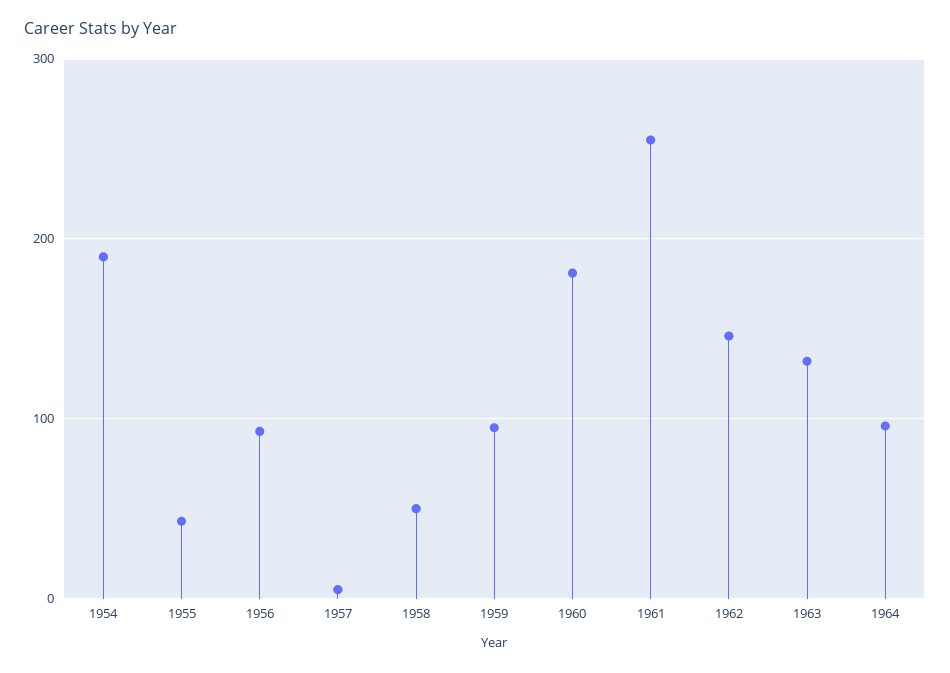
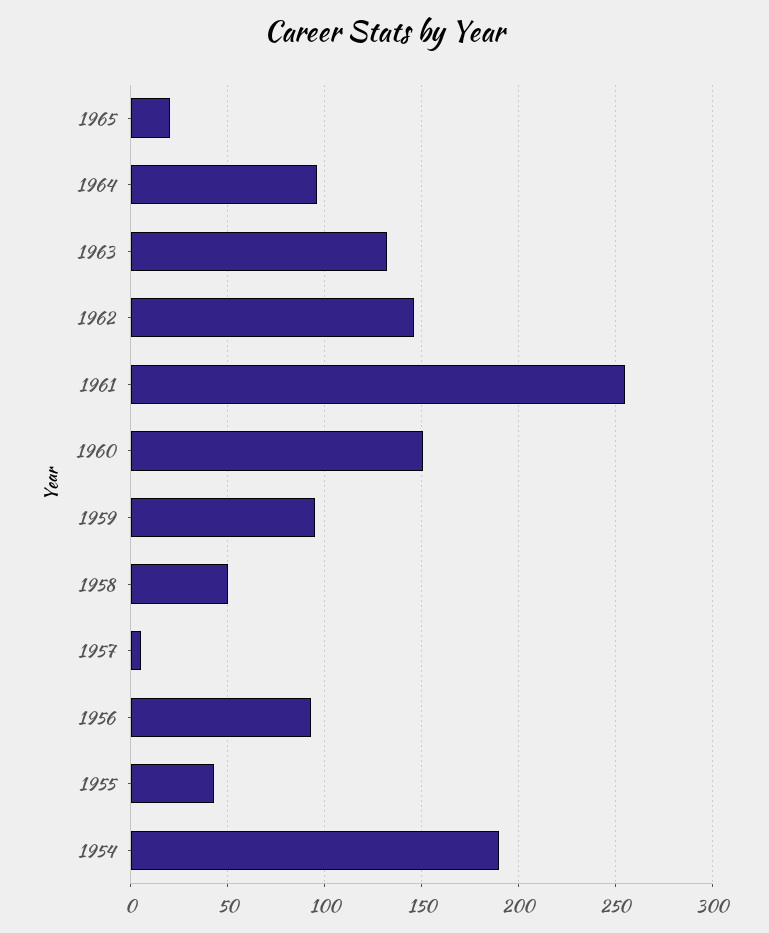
1960: 180 -> 150
1965: none -> 20

